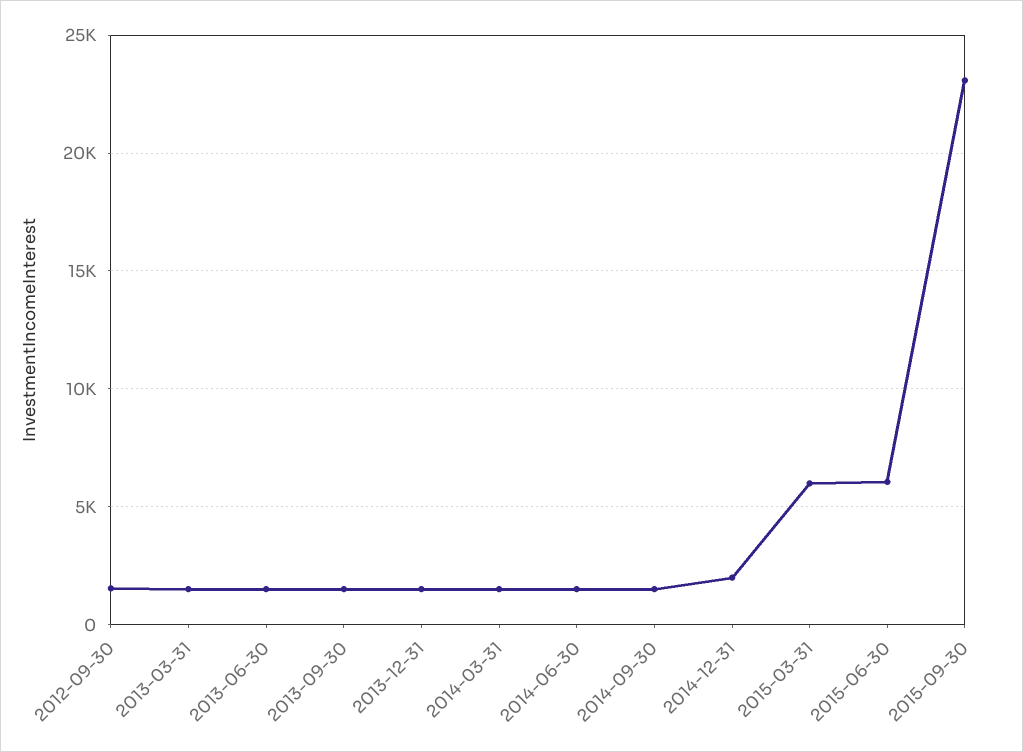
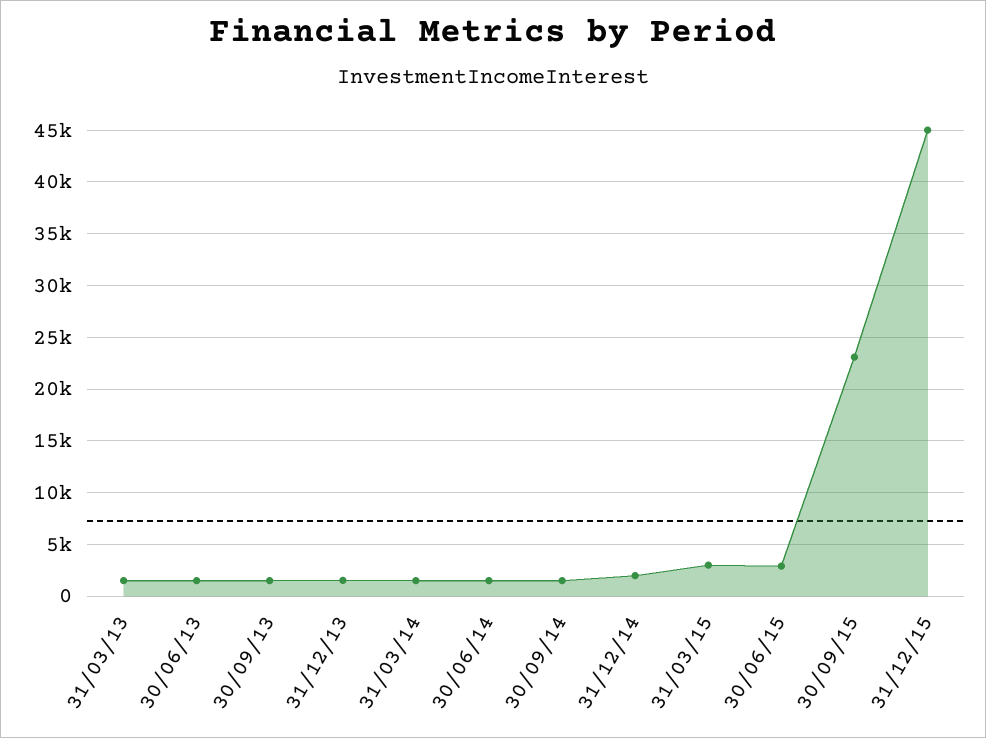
2012-09-30: 1500 -> none
2015-03-31: 6000 -> 3000
2015-06-30: 6000 -> 3000
31/12/15: none -> 45000

